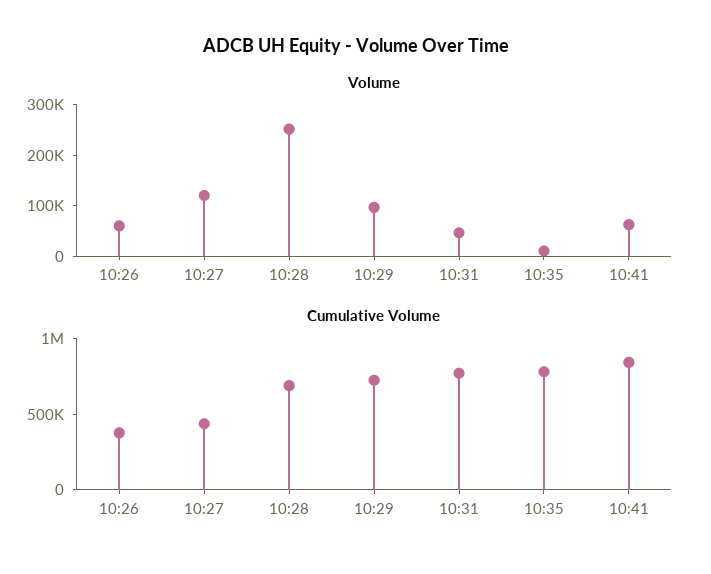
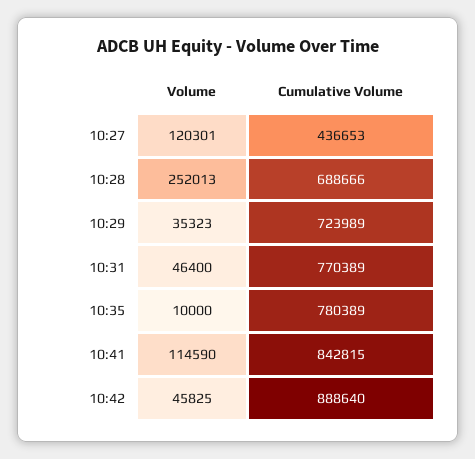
Volume, 10:26: 60000 -> none
Volume, 10:29: 100000 -> 35323
Volume, 10:41: 60000 -> 114590
Cumulative Volume, 10:26: 400000 -> none
Volume, 10:42: none -> 45825
Cumulative Volume, 10:42: none -> 888640

